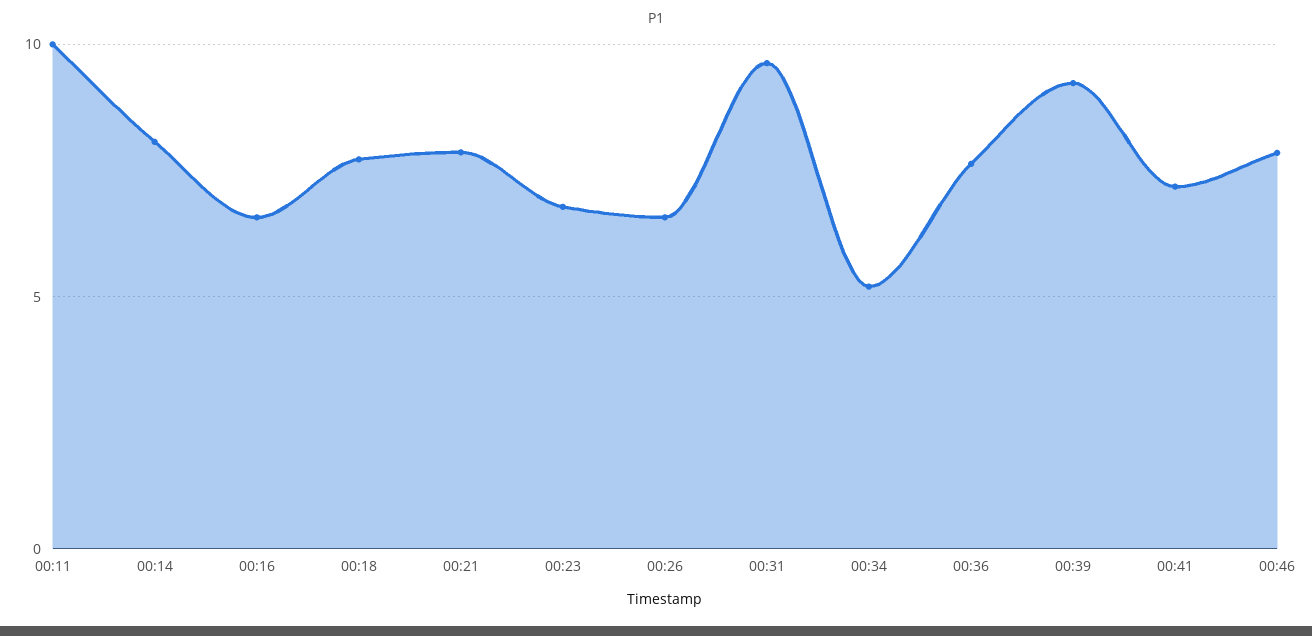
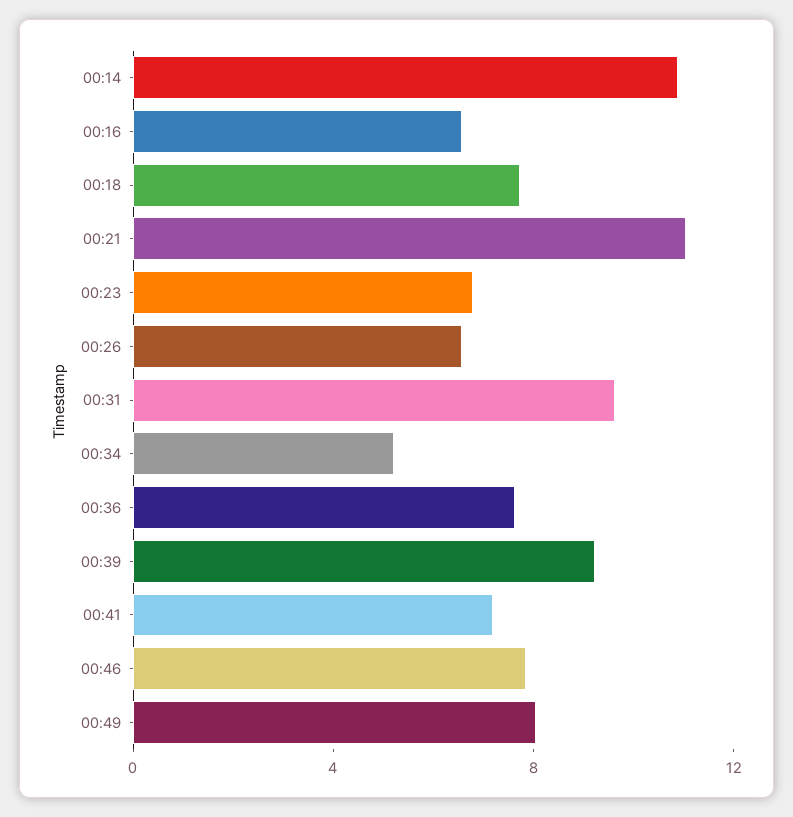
00:11: 10 -> none
00:14: 8 -> 11
00:21: 8 -> 11
00:49: none -> 8

